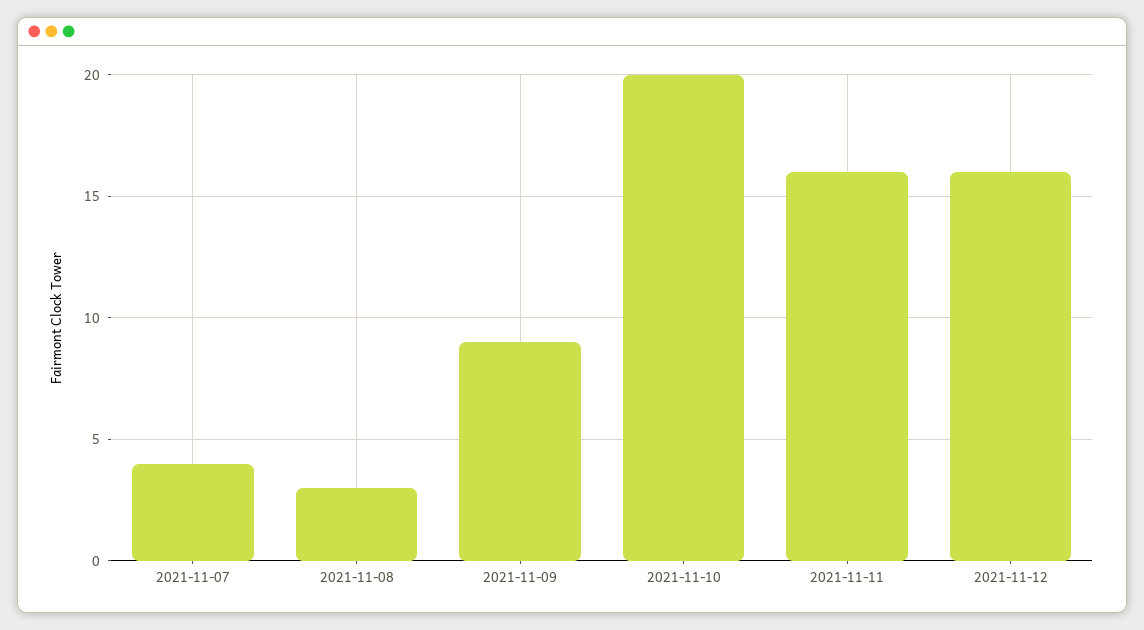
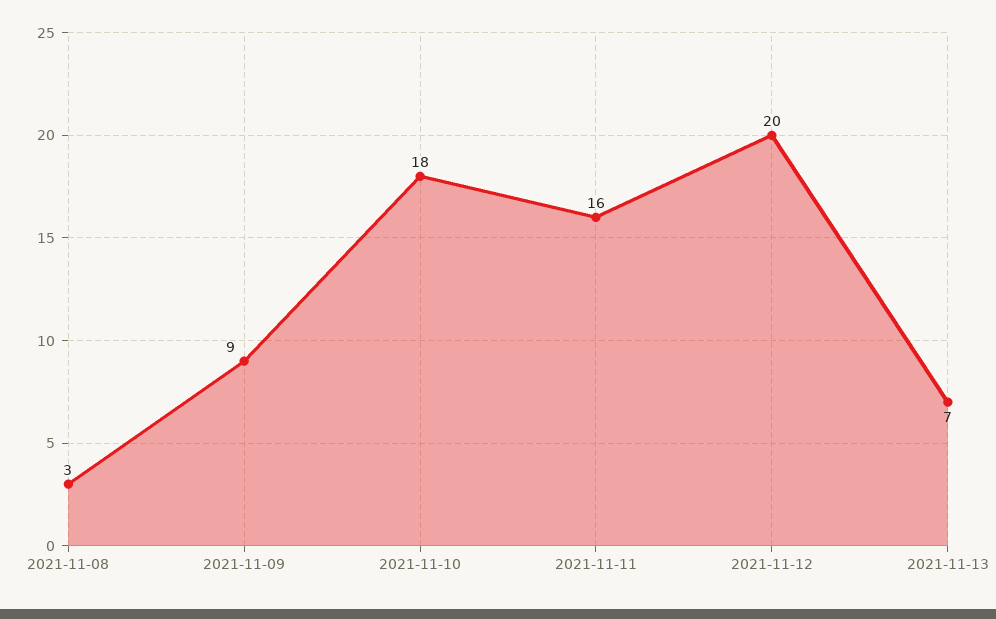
2021-11-07: 4 -> none
2021-11-10: 20 -> 18
2021-11-12: 16 -> 20
2021-11-13: none -> 7

